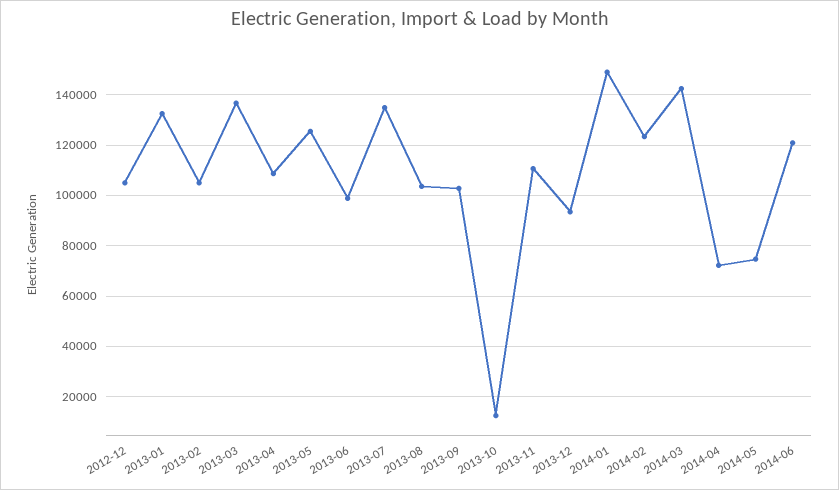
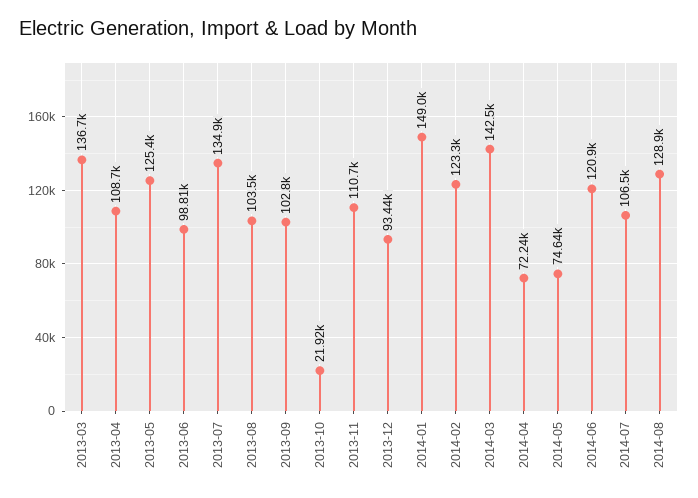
2012-12: 105000 -> none
2013-01: 132500 -> none
2013-02: 105000 -> none
2013-10: 12500 -> 21920
2014-07: none -> 106500
2014-08: none -> 128900

